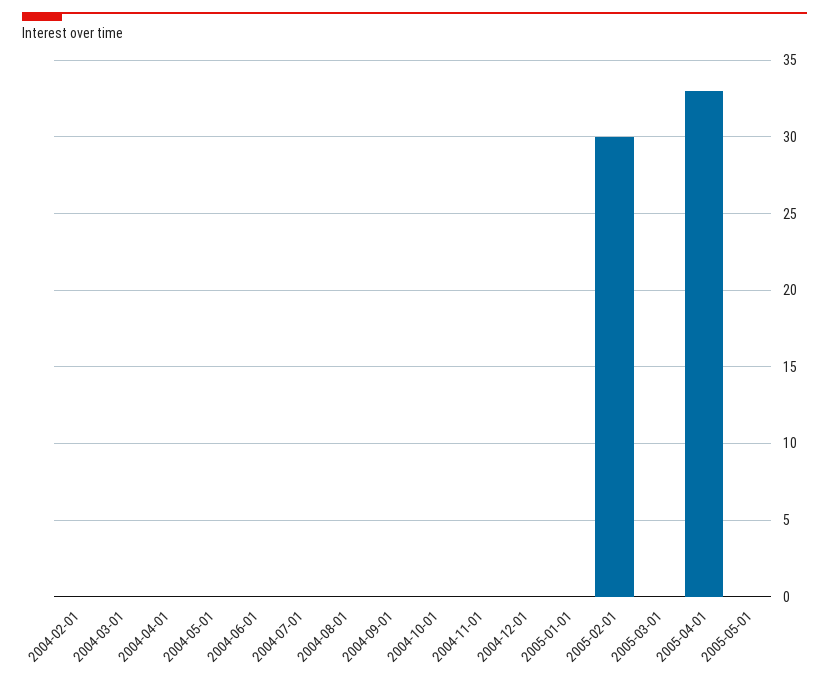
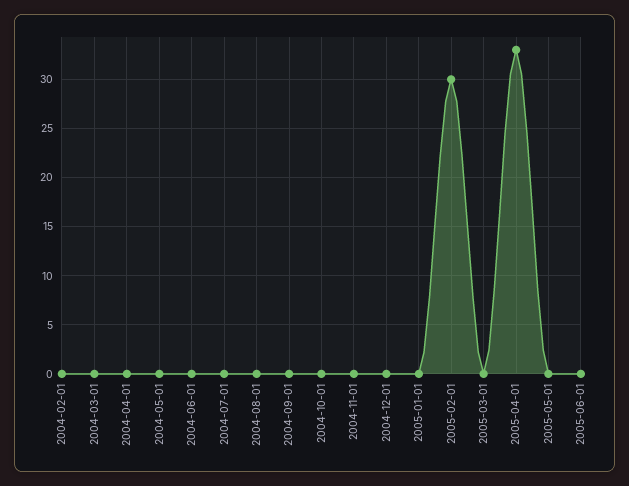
2005-06-01: none -> 0

